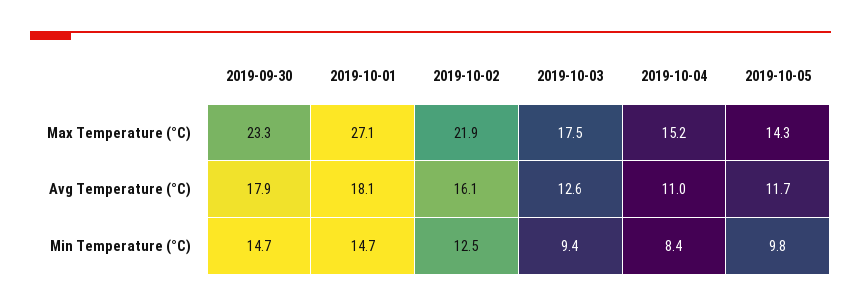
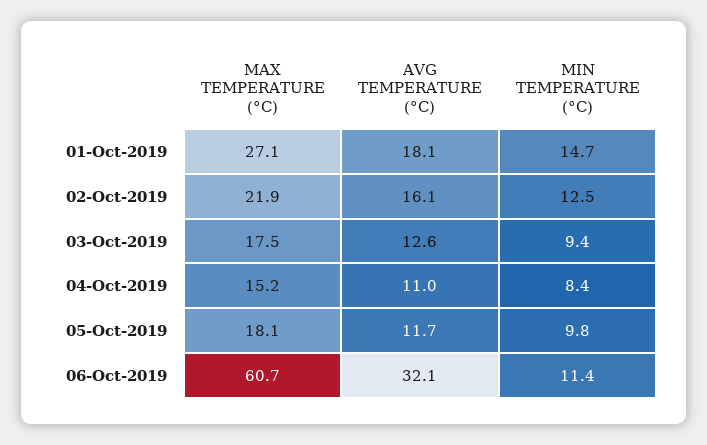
2019-09-30, Max Temperature (°C): 23.3 -> none
2019-10-05, Max Temperature (°C): 14.3 -> 18.1
2019-09-30, Avg Temperature (°C): 17.9 -> none
2019-09-30, Min Temperature (°C): 14.7 -> none
06-Oct-2019, Max Temperature (°C): none -> 60.7
06-Oct-2019, Avg Temperature (°C): none -> 32.1
06-Oct-2019, Min Temperature (°C): none -> 11.4

